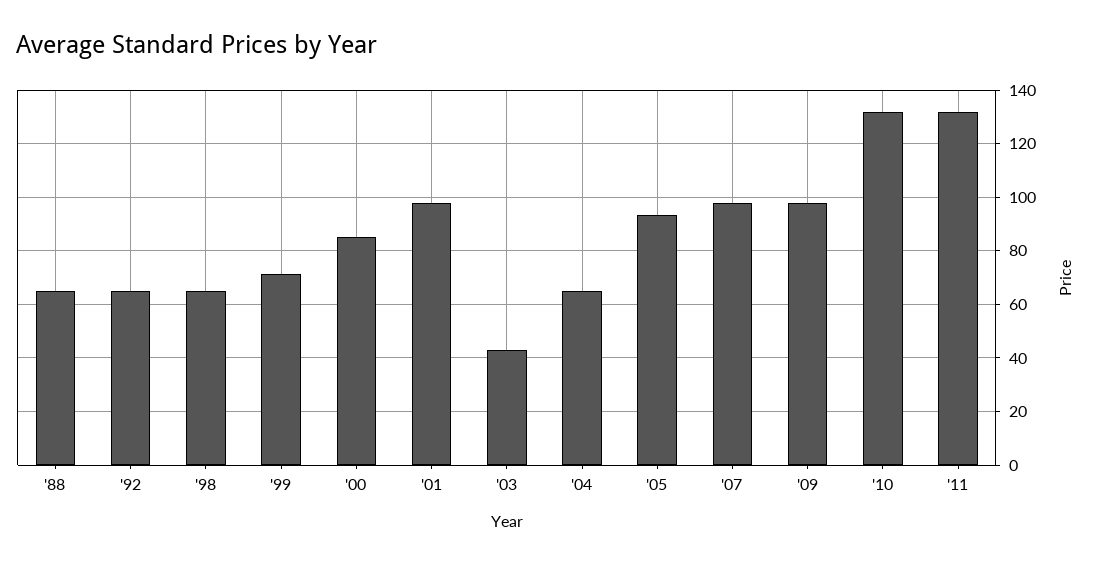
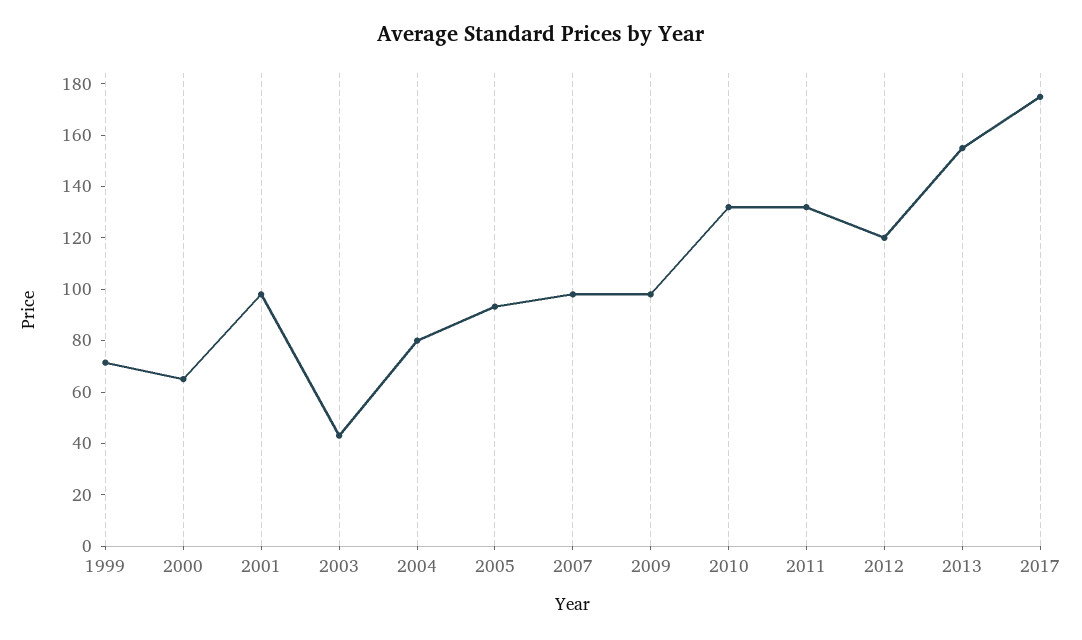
'88: 65 -> none
'92: 65 -> none
'98: 65 -> none
'00: 85 -> 65
'04: 65 -> 80
2012: none -> 120
2013: none -> 155
2017: none -> 175

